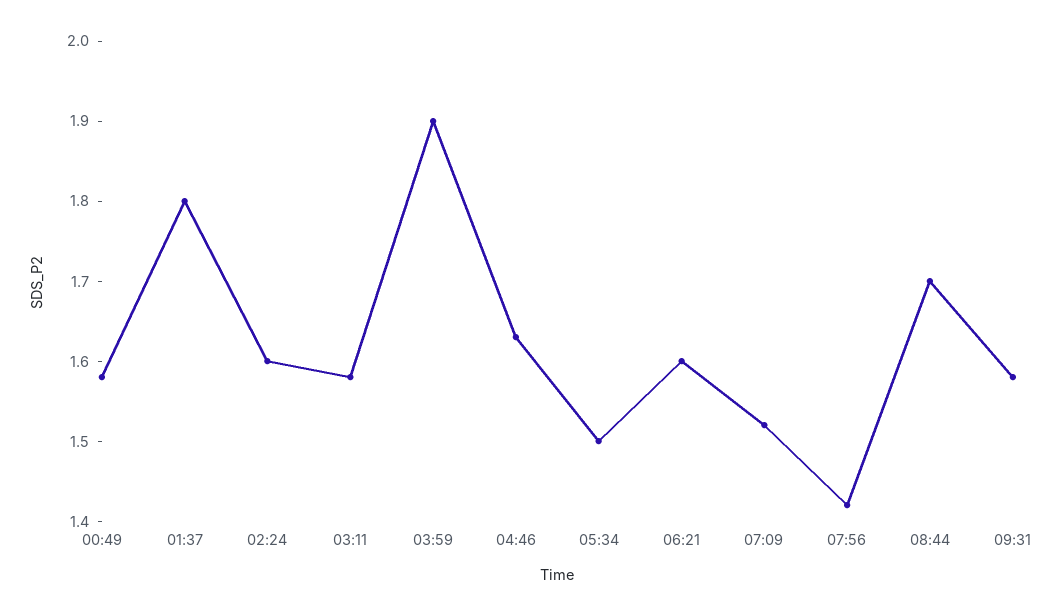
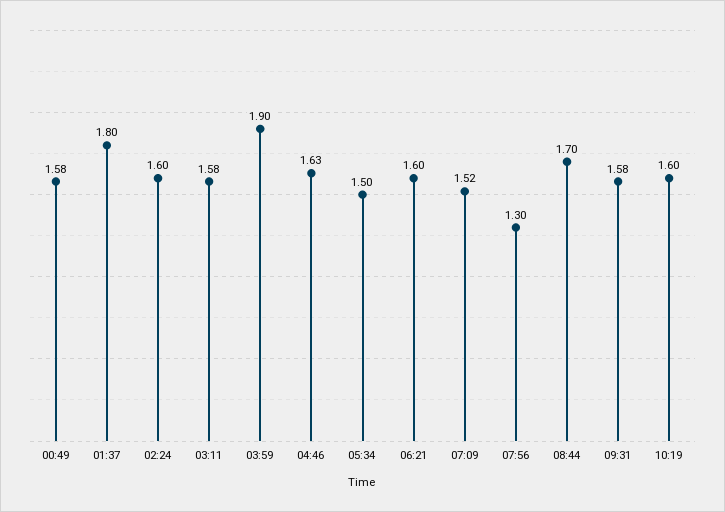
07:56: 1.42 -> 1.3
10:19: none -> 1.6

